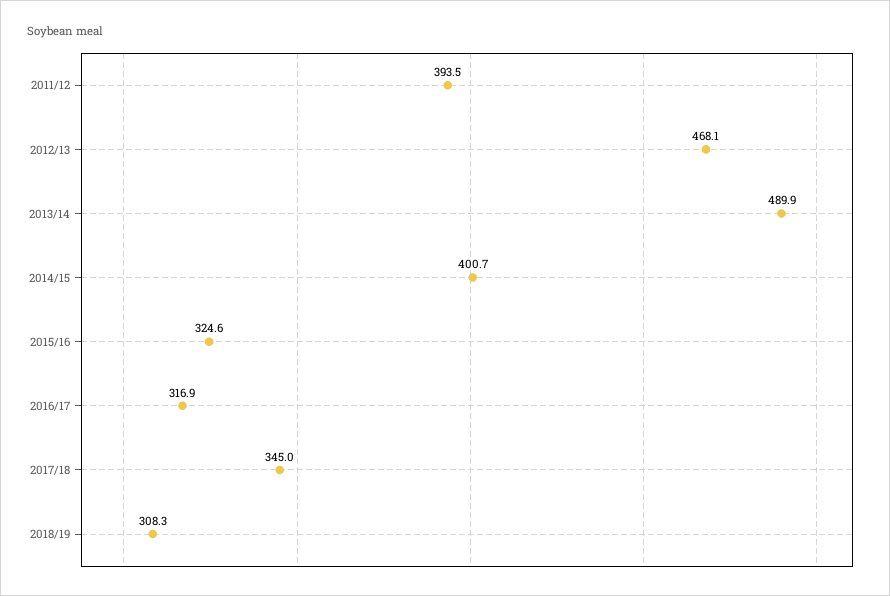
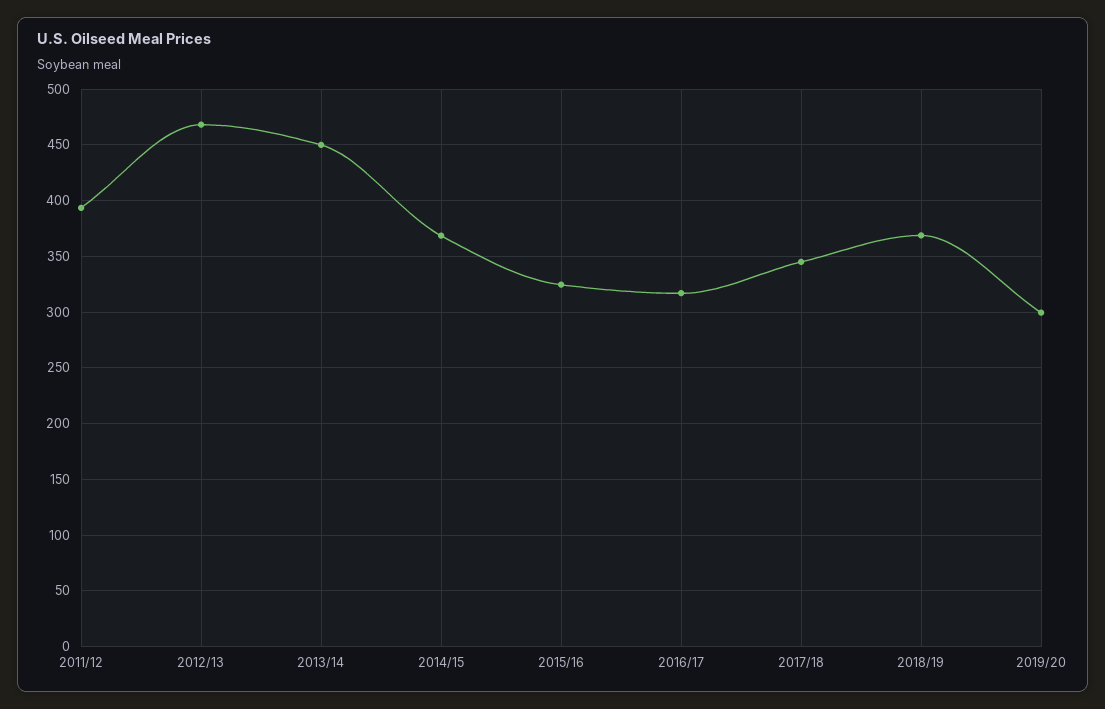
2013/14: 489.9 -> 450
2014/15: 400.7 -> 370
2018/19: 308.3 -> 370
2019/20: none -> 300

